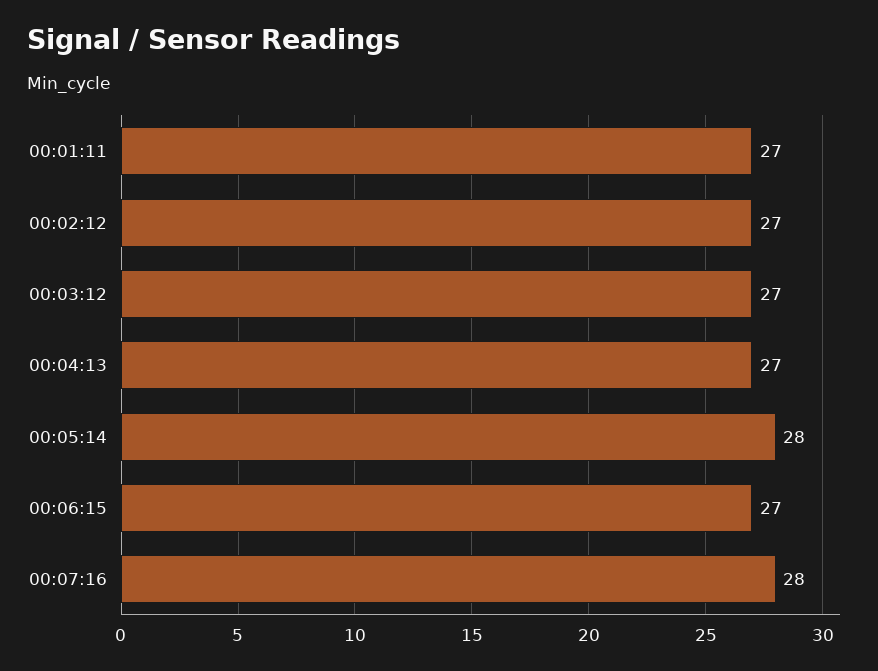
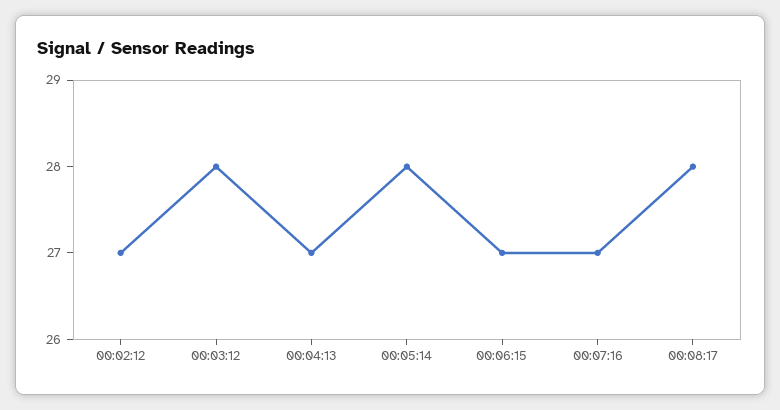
00:01:11: 27 -> none
00:03:12: 27 -> 28
00:07:16: 28 -> 27
00:08:17: none -> 28

